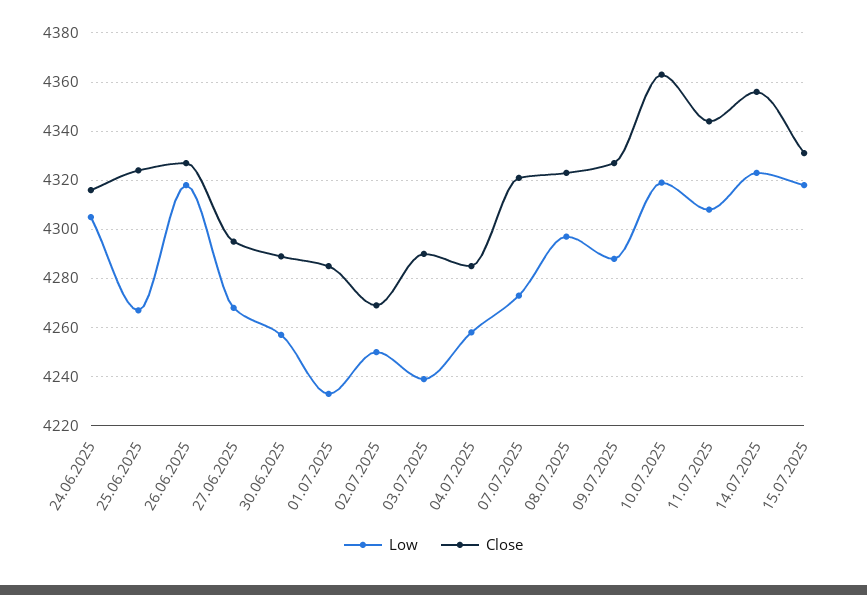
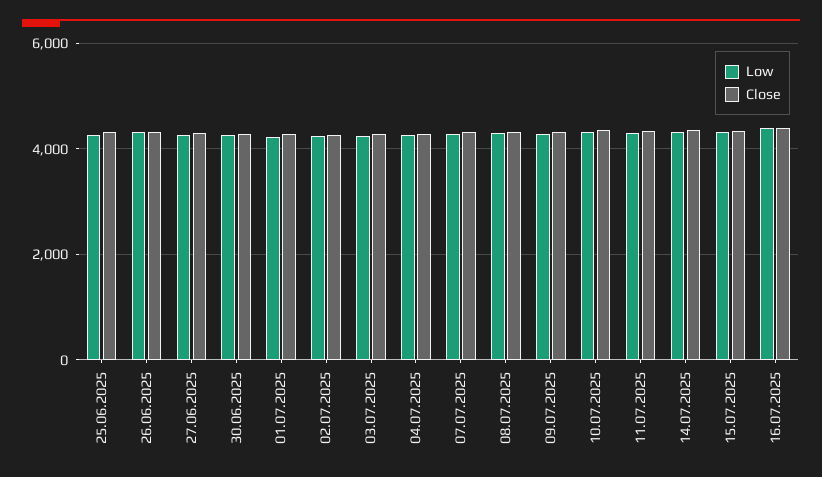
Low, 24.06.2025: 4305 -> none
Close, 24.06.2025: 4315 -> none
Low, 16.07.2025: none -> 4400
Close, 16.07.2025: none -> 4400

